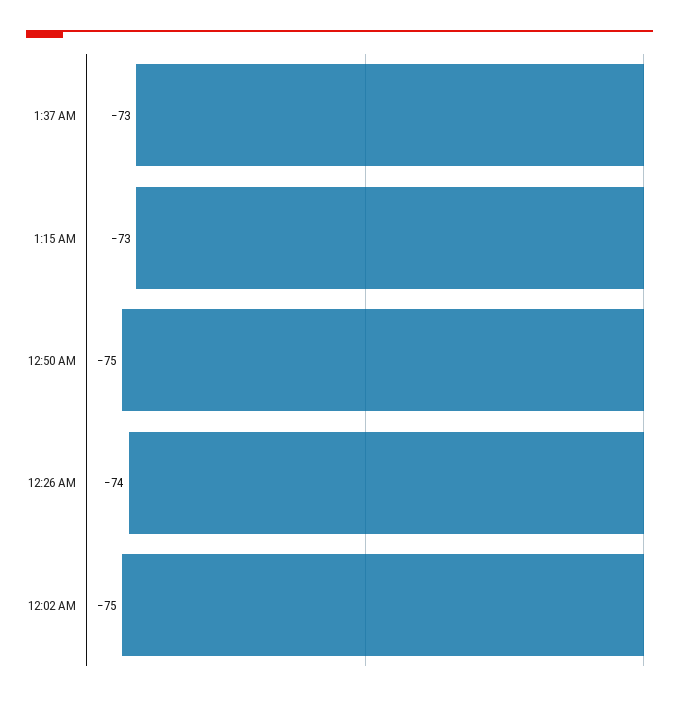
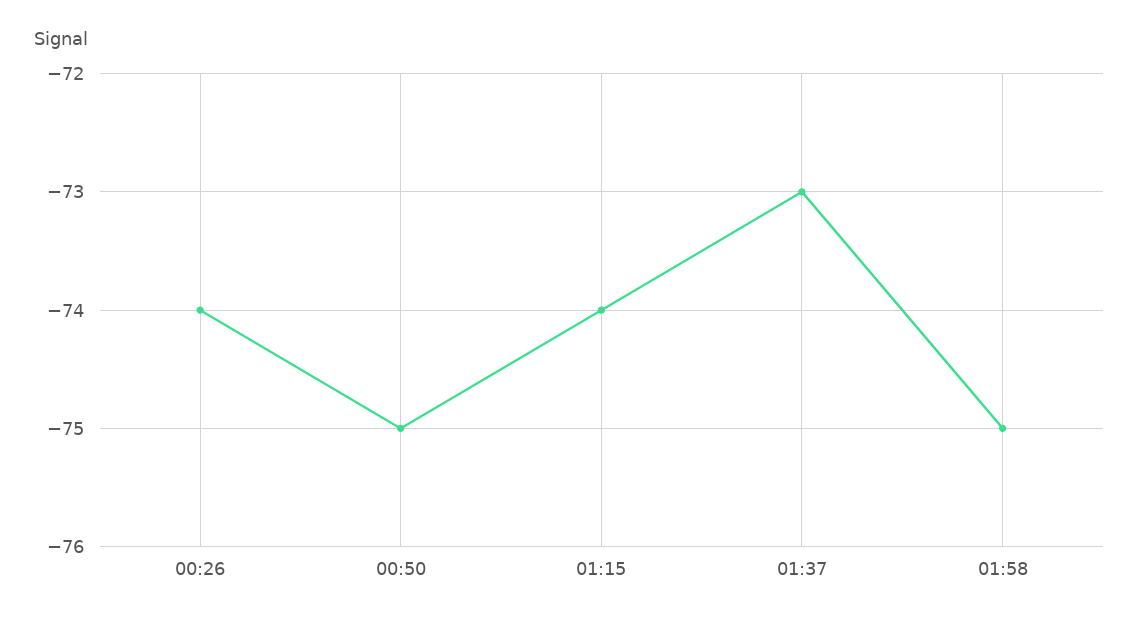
1:15 AM: -73 -> -74
12:02 AM: -75 -> none
01:58: none -> -75

